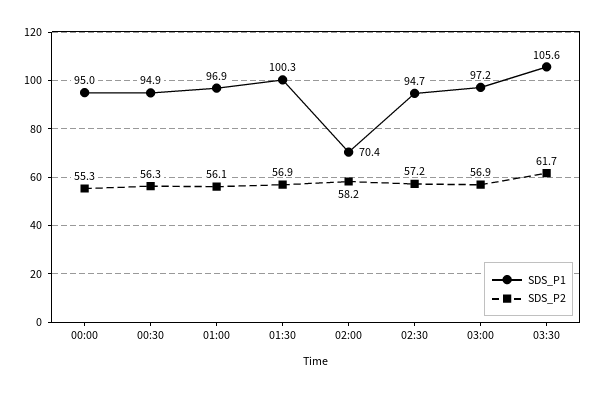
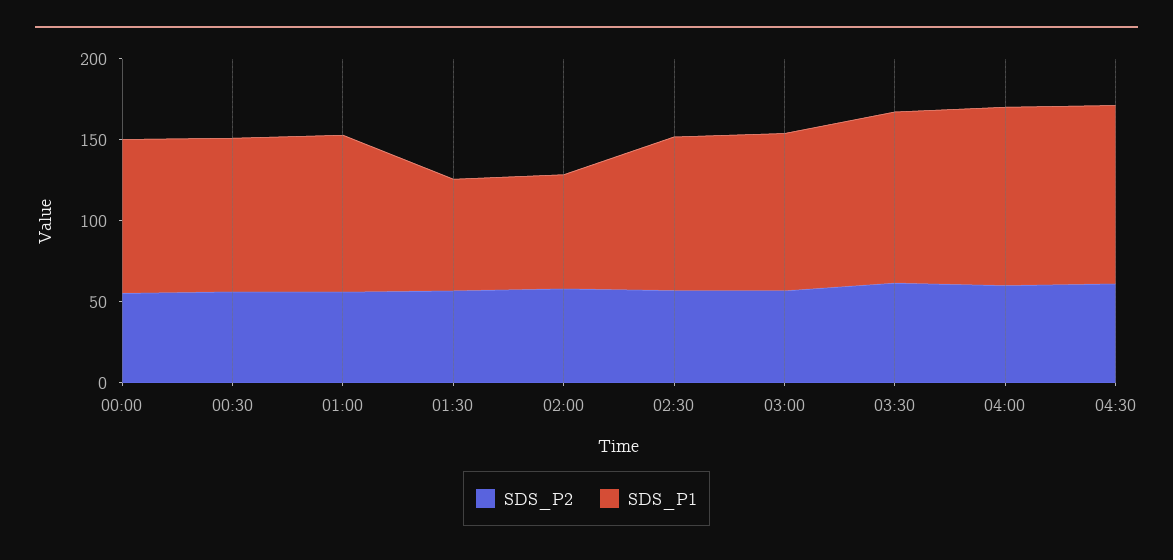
SDS_P1, 01:30: 100.3 -> 70
SDS_P2, 04:00: none -> 60
SDS_P1, 04:00: none -> 110
SDS_P2, 04:30: none -> 60
SDS_P1, 04:30: none -> 110

